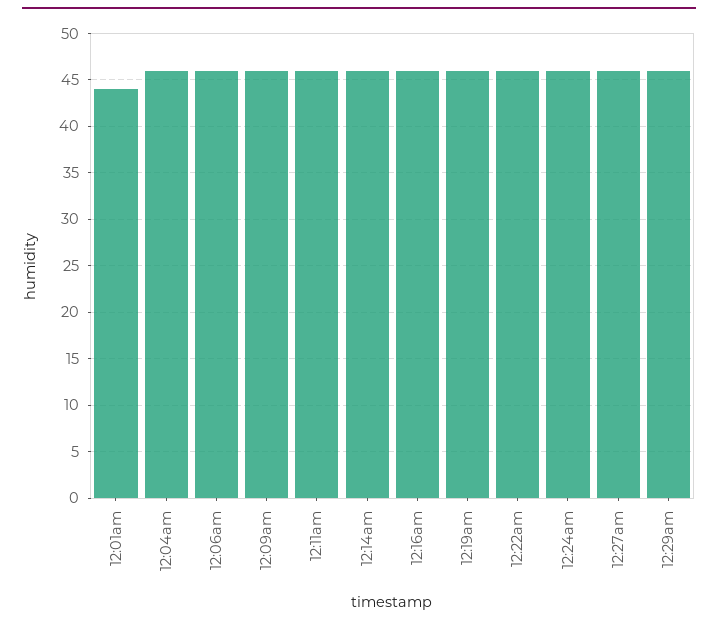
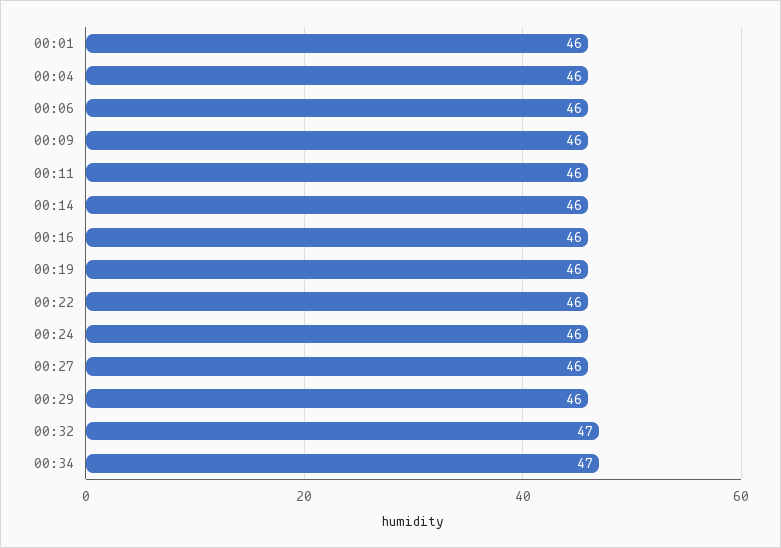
12:01am: 44 -> 46
00:32: none -> 47
00:34: none -> 47

